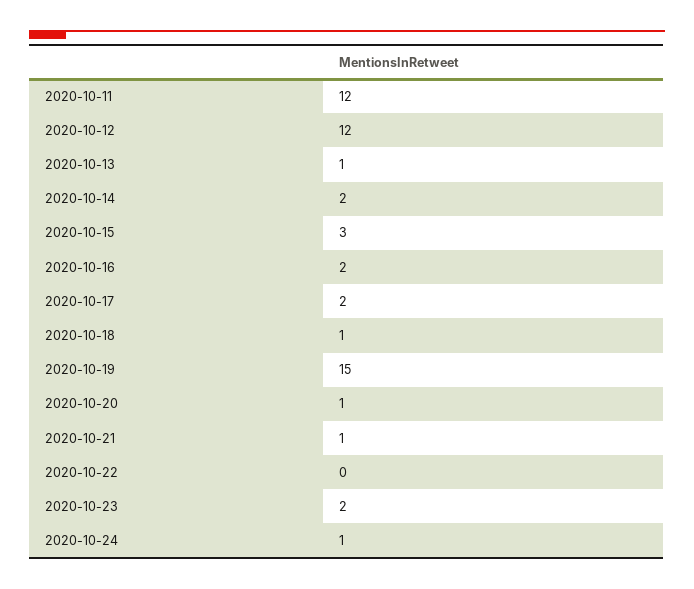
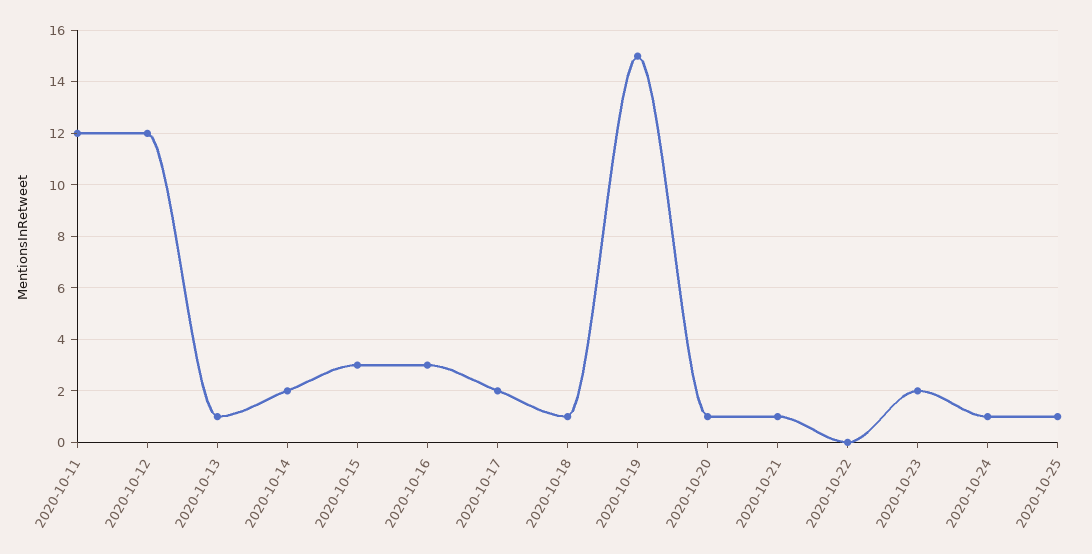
2020-10-16: 2 -> 3
2020-10-25: none -> 1

